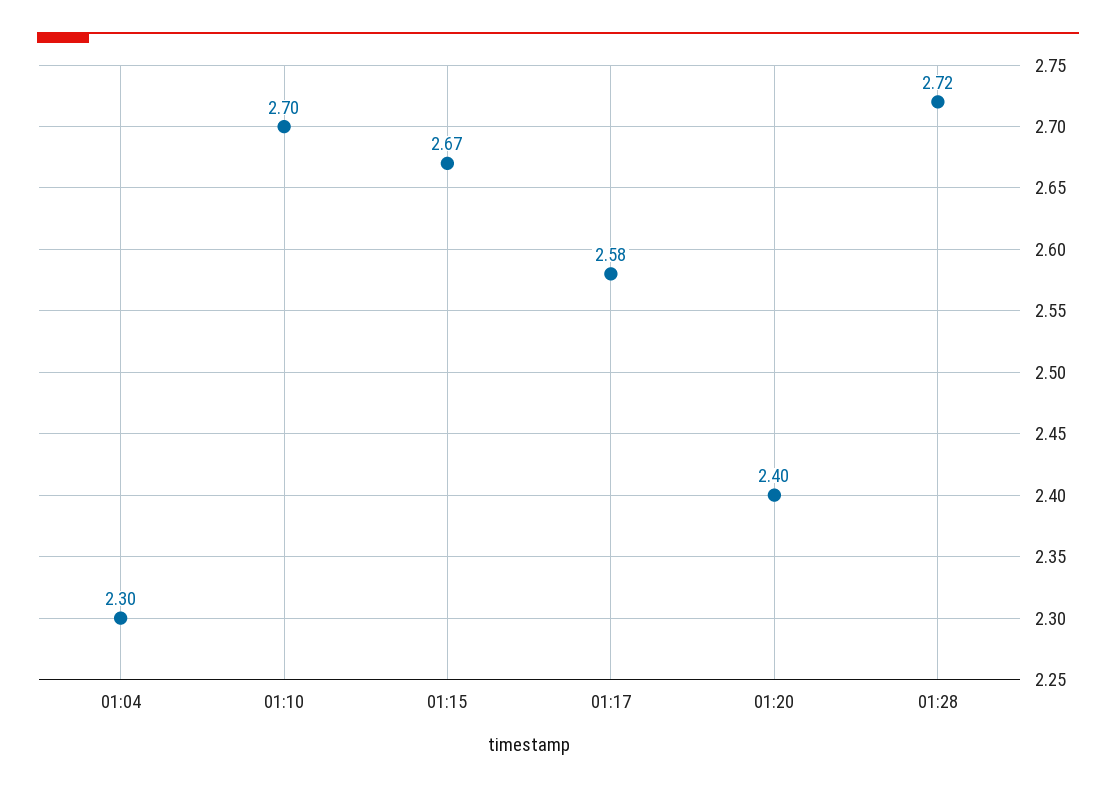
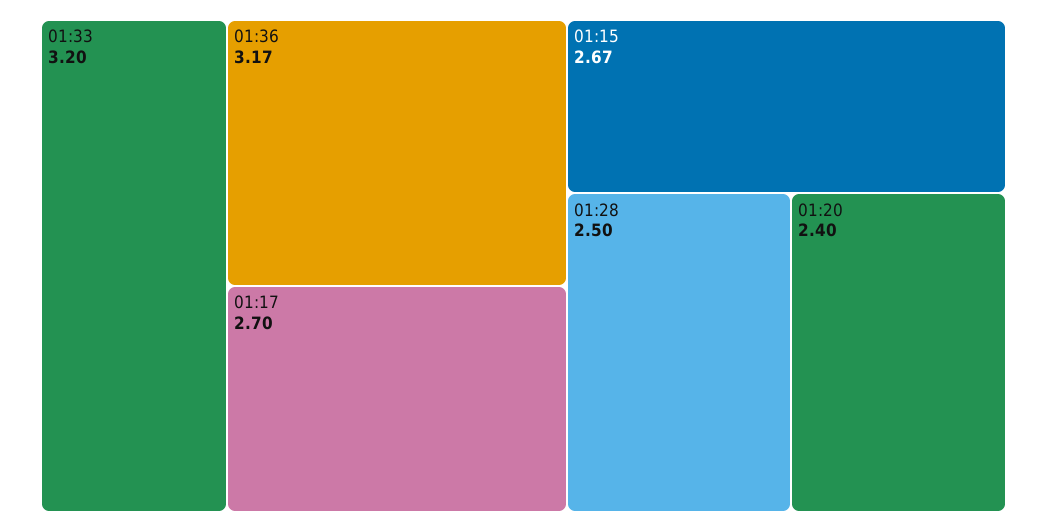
01:04: 2.3 -> none
01:10: 2.7 -> none
01:17: 2.58 -> 2.7
01:28: 2.72 -> 2.5
01:33: none -> 3.2
01:36: none -> 3.17

